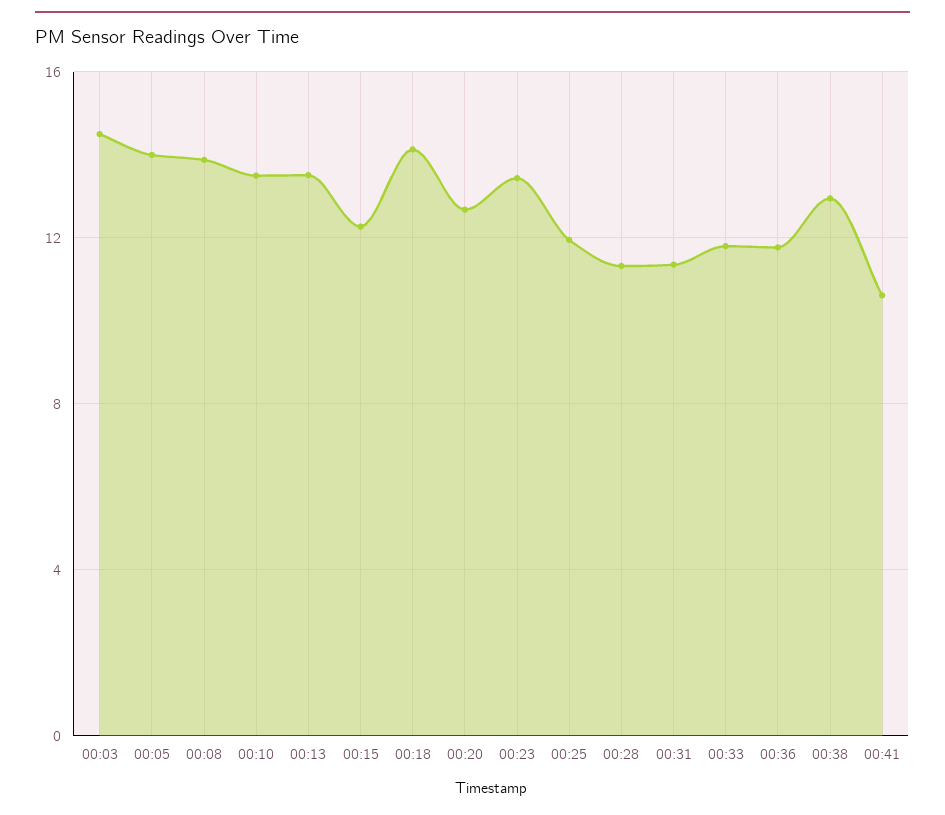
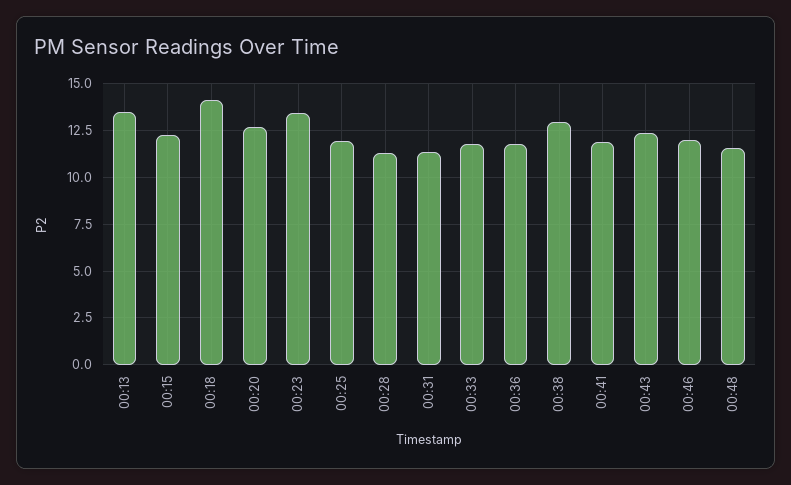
00:03: 14.5 -> none
00:05: 14 -> none
00:08: 14 -> none
00:10: 13.5 -> none
00:41: 10.5 -> 12
00:43: none -> 12.5
00:46: none -> 12
00:48: none -> 11.5

